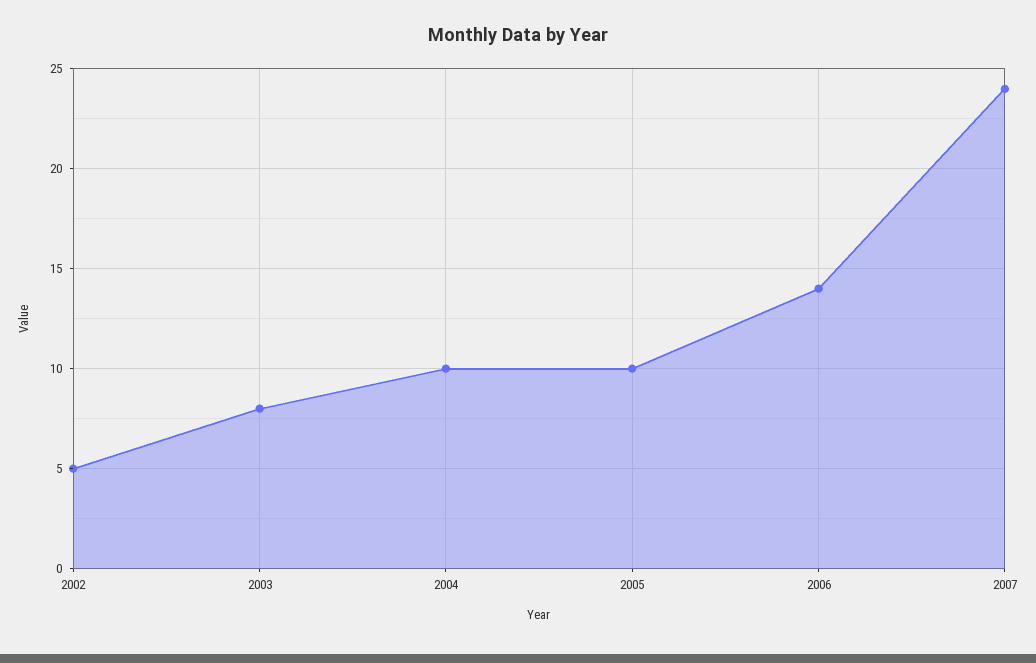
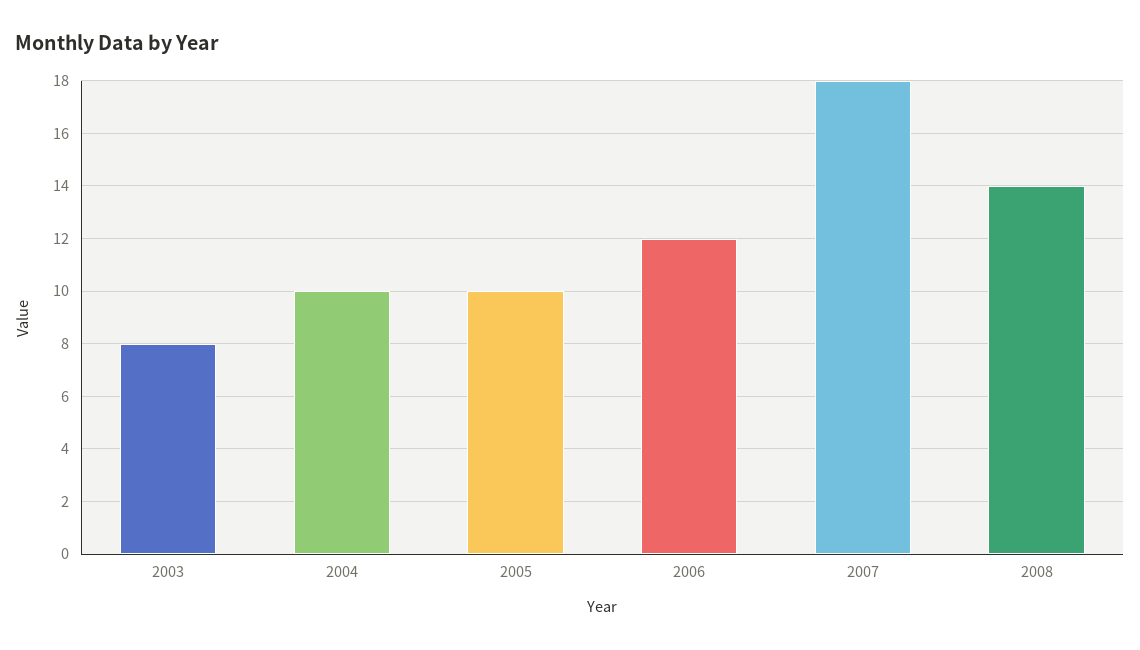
2002: 5 -> none
2006: 14 -> 12
2007: 24 -> 18
2008: none -> 14

